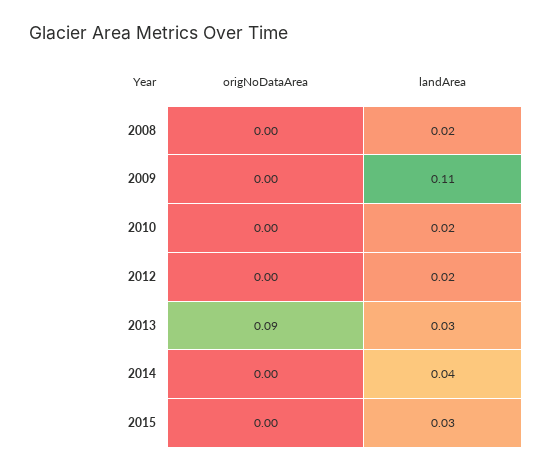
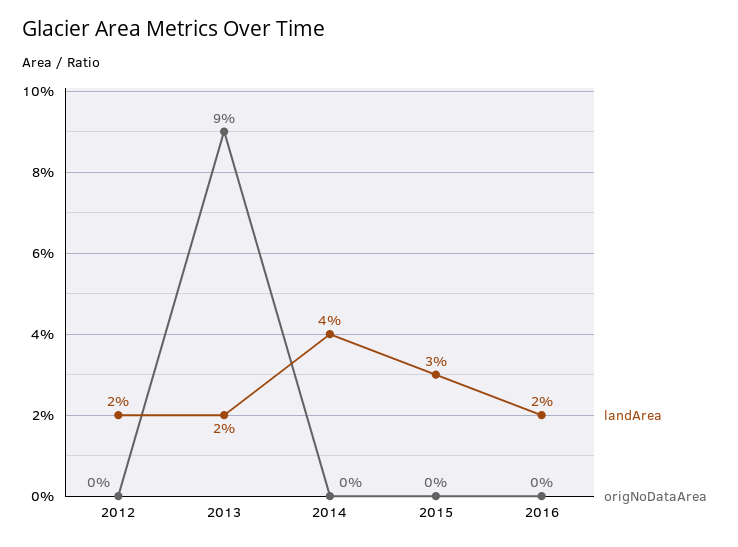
origNoDataArea, 2008: 0 -> none
landArea, 2008: 0.02 -> none
origNoDataArea, 2009: 0 -> none
landArea, 2009: 0.11 -> none
origNoDataArea, 2010: 0 -> none
landArea, 2010: 0.02 -> none
landArea, 2013: 0.03 -> 0.02
landArea, 2016: none -> 0.02
origNoDataArea, 2016: none -> 0

